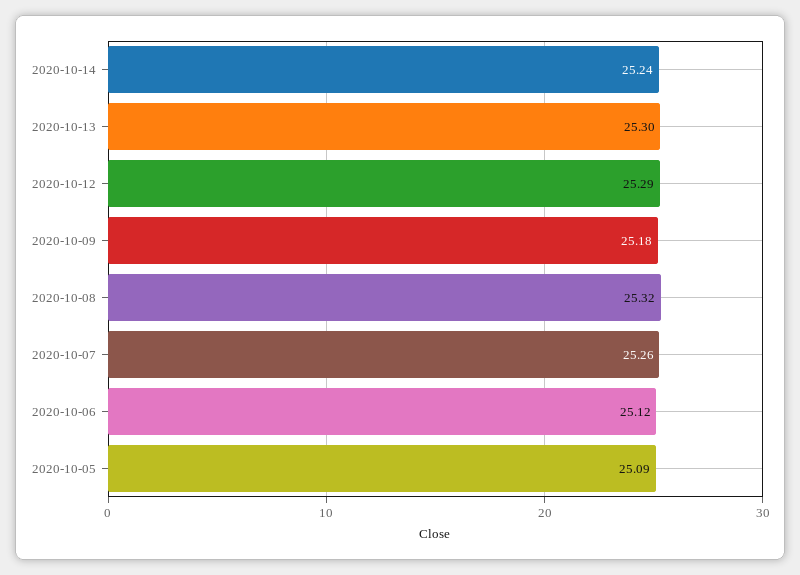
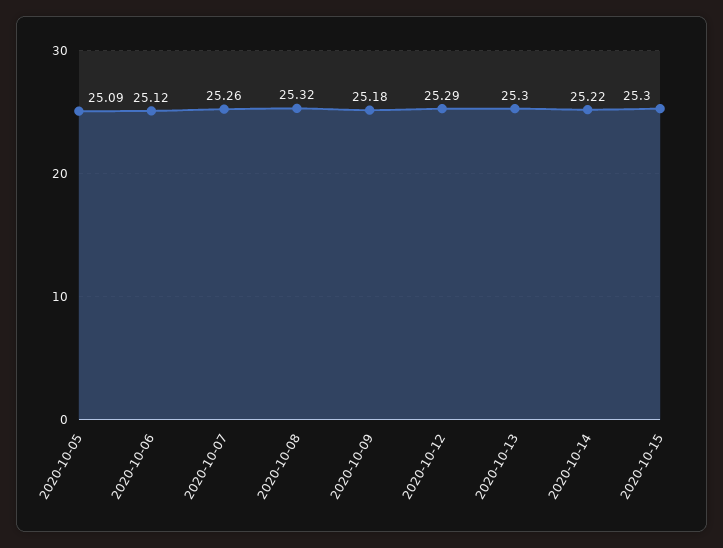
2020-10-14: 25.24 -> 25.22
2020-10-15: none -> 25.3

